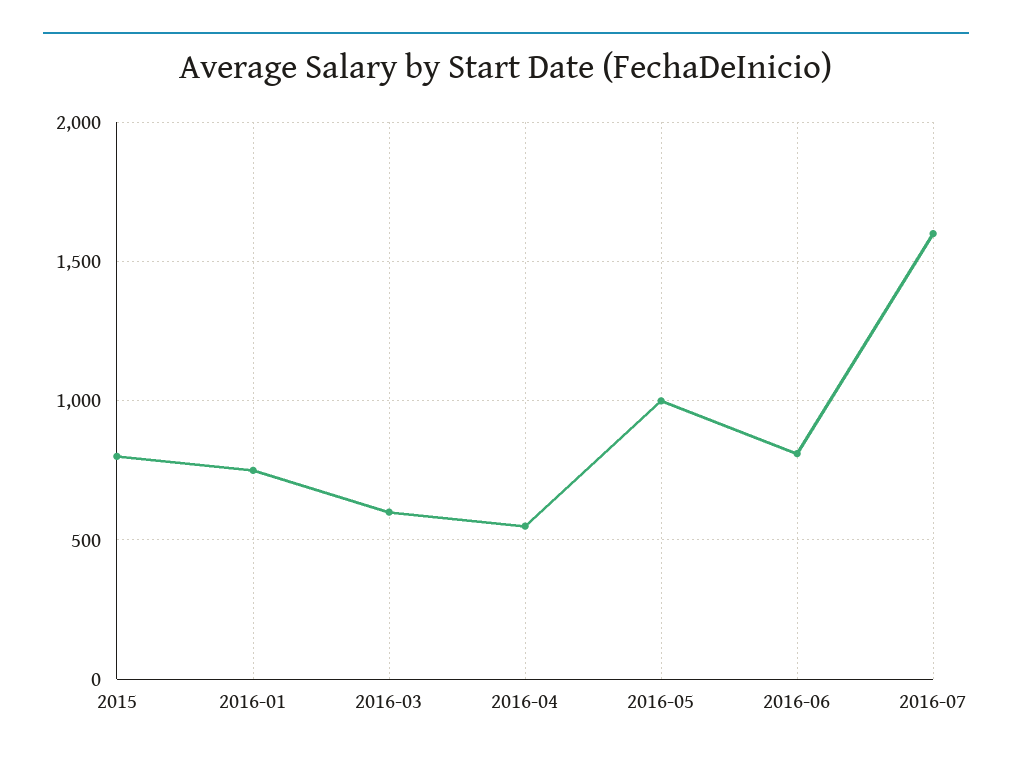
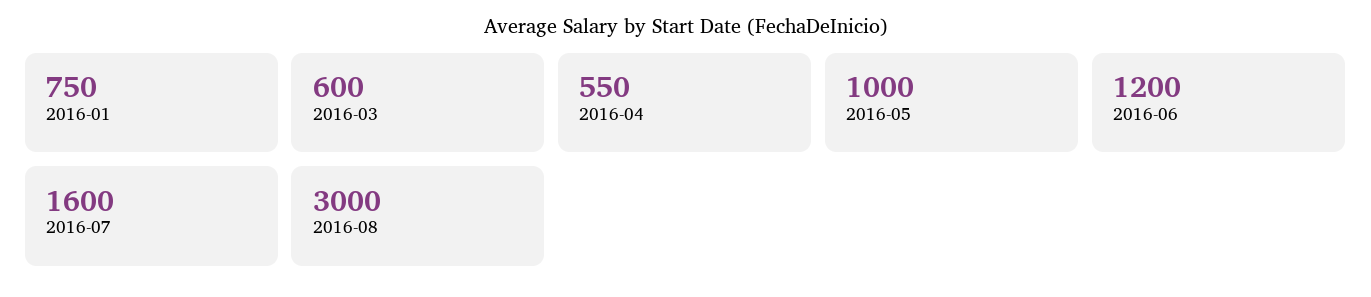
2015: 800 -> none
2016-06: 800 -> 1200
2016-08: none -> 3000

